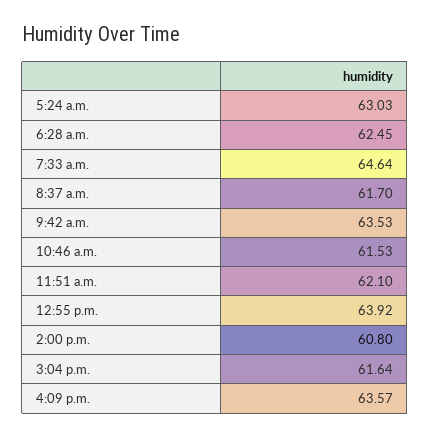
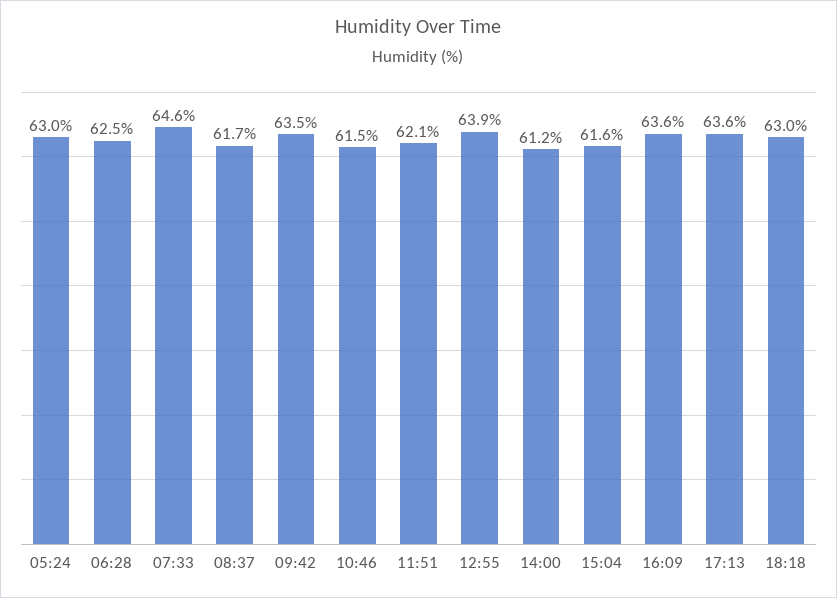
2:00 p.m.: 60.8 -> 61.2
17:13: none -> 63.6
18:18: none -> 63

